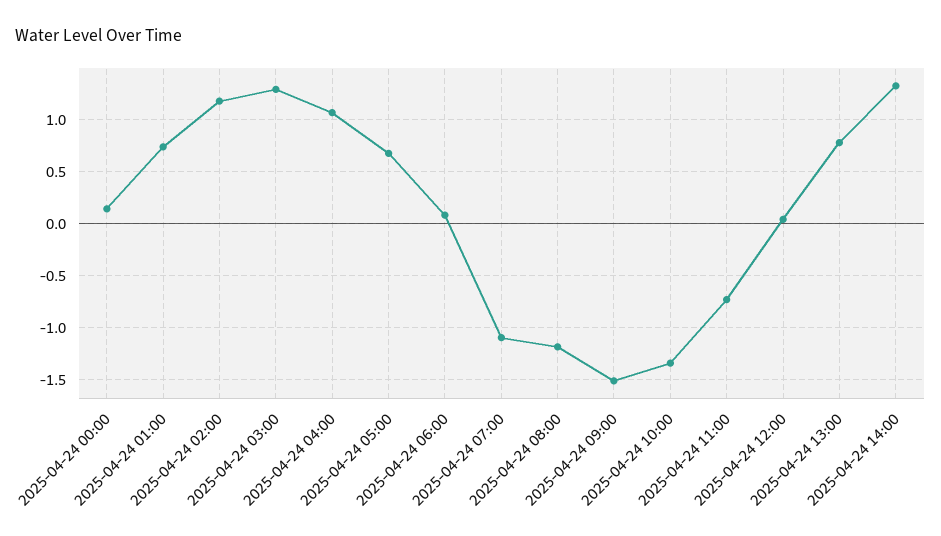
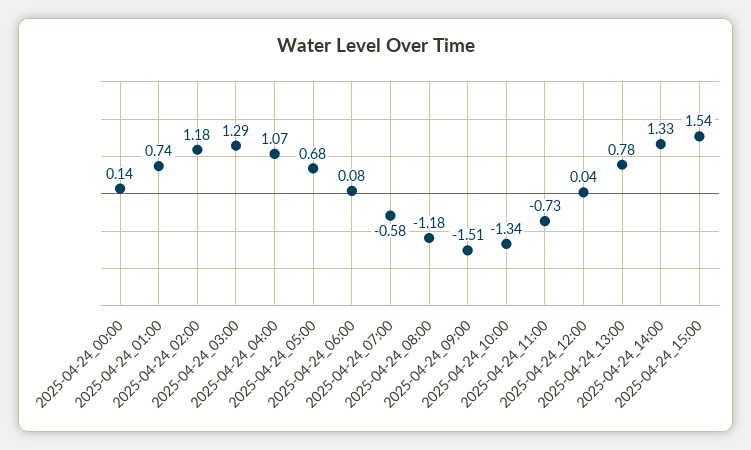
2025-04-24 07:00: -1.1 -> -0.58
2025-04-24_15:00: none -> 1.54

